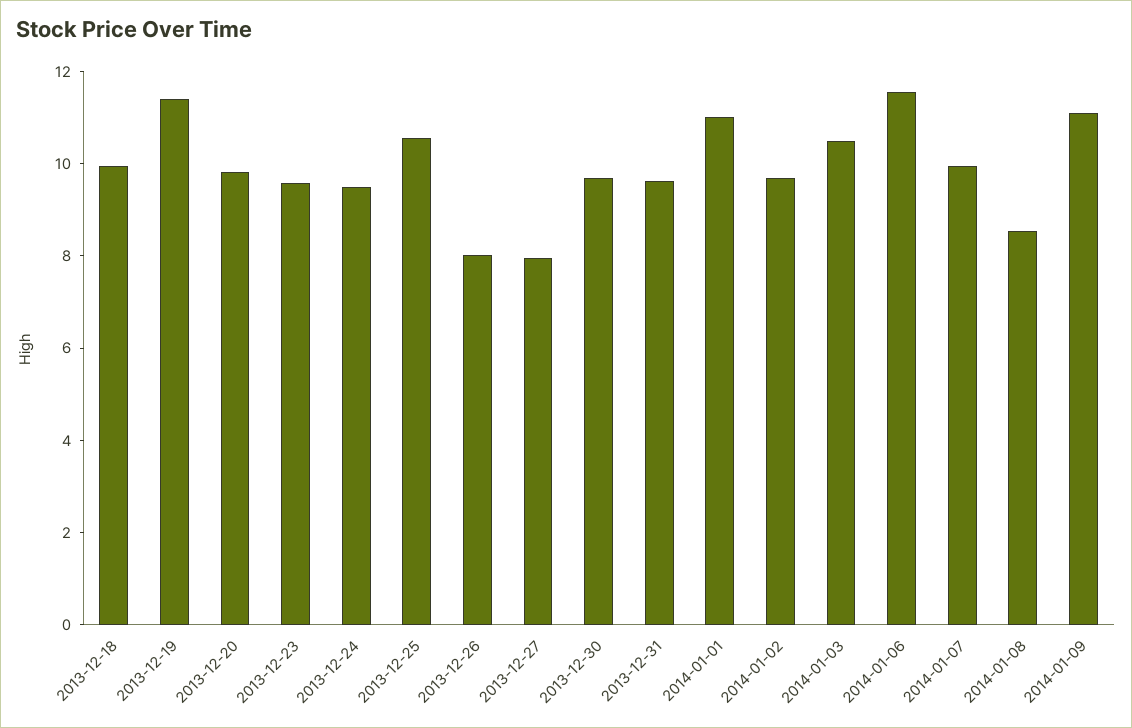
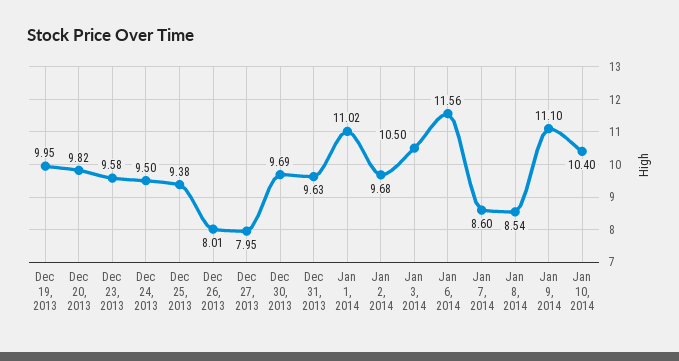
2013-12-18: 10 -> none
2013-12-19: 11.5 -> 9.95
2013-12-25: 10.5 -> 9.38
2014-01-07: 10 -> 8.6
Jan 10, 2014: none -> 10.4

